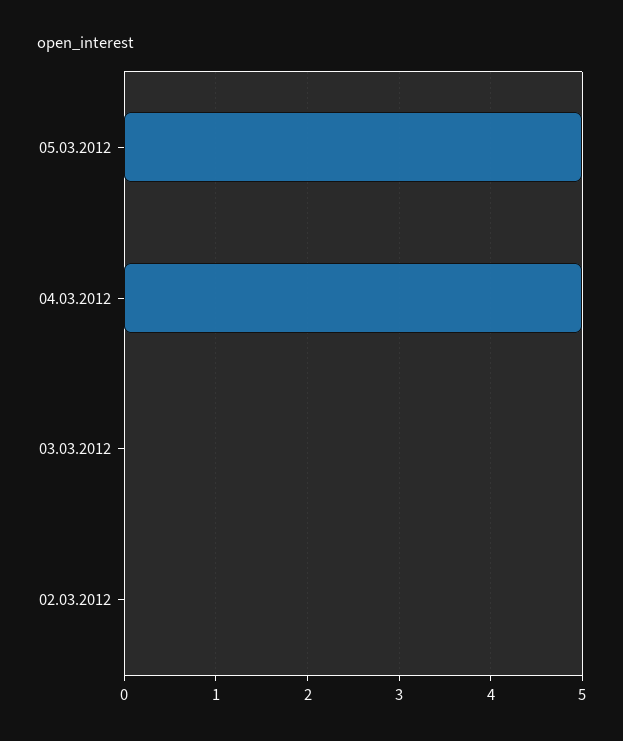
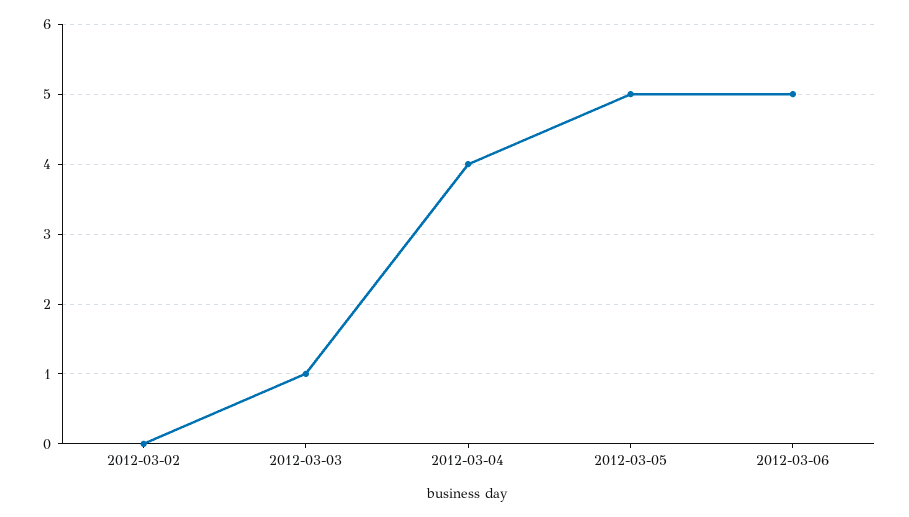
04.03.2012: 5 -> 4
03.03.2012: 0 -> 1
2012-03-06: none -> 5

